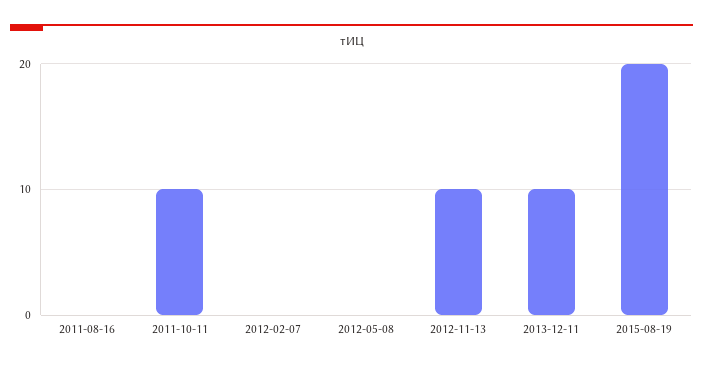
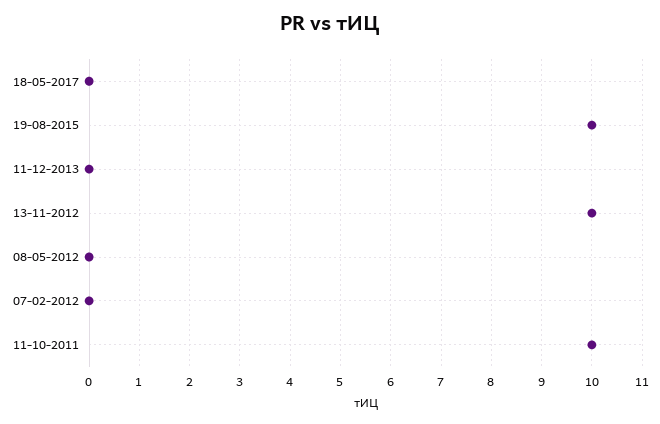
2011-08-16: 0 -> none
2013-12-11: 10 -> 0
2015-08-19: 20 -> 10
18-05-2017: none -> 0

